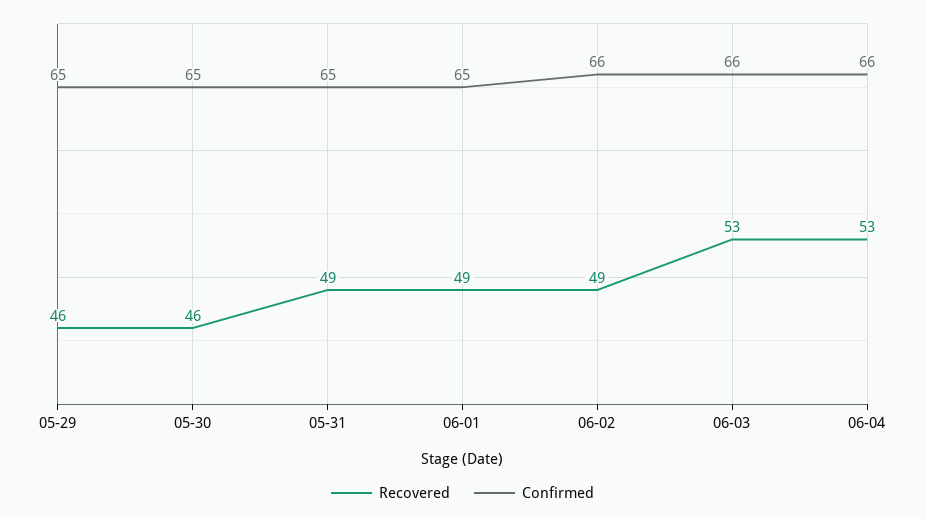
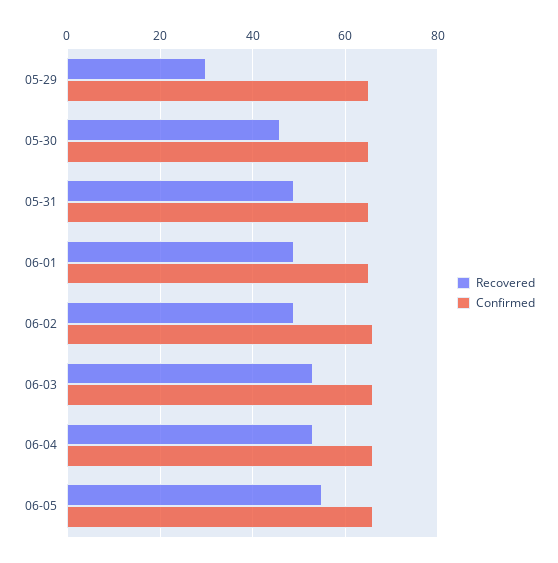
Recovered, 05-29: 46 -> 30
Recovered, 06-05: none -> 55
Confirmed, 06-05: none -> 65

